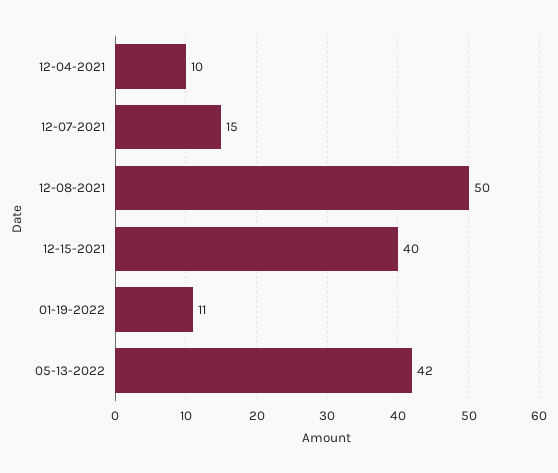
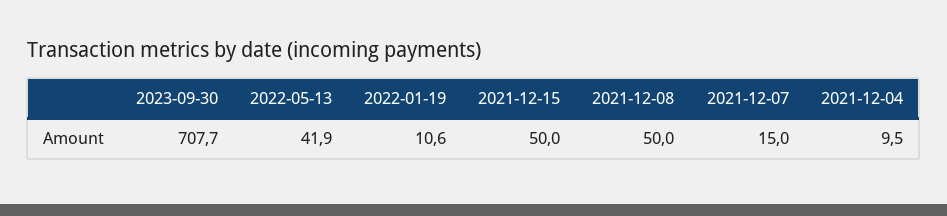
12-15-2021: 40 -> 50
2023-09-30: none -> 707.7

